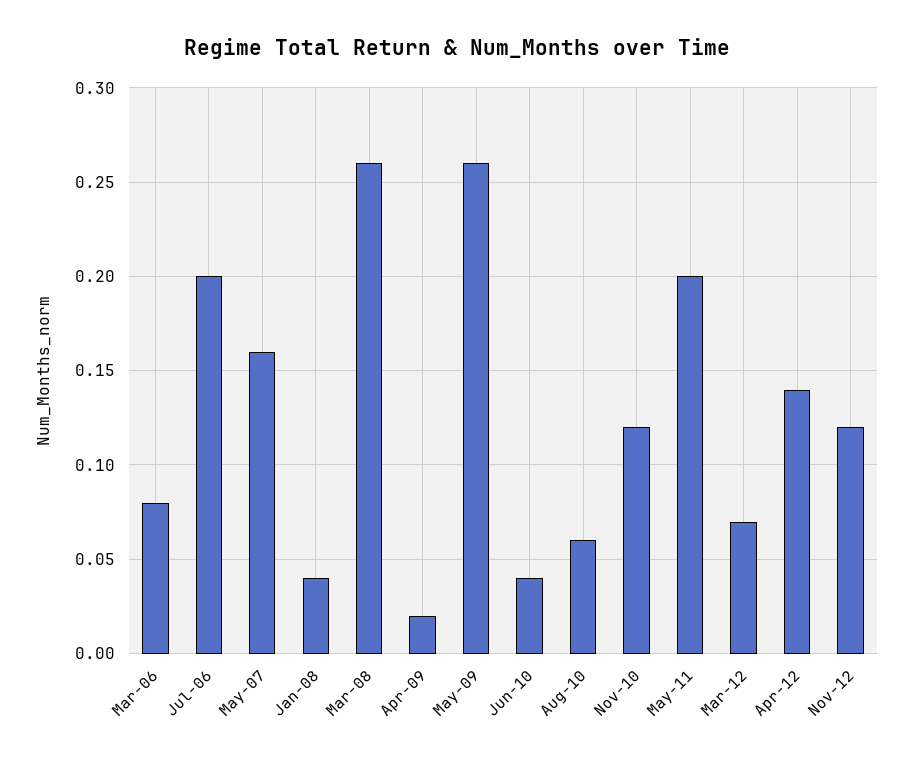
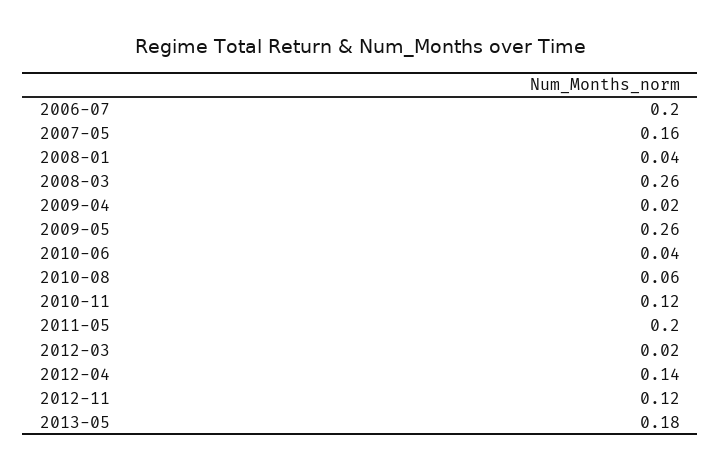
Mar-06: 0.08 -> none
Mar-12: 0.07 -> 0.02
2013-05: none -> 0.18

